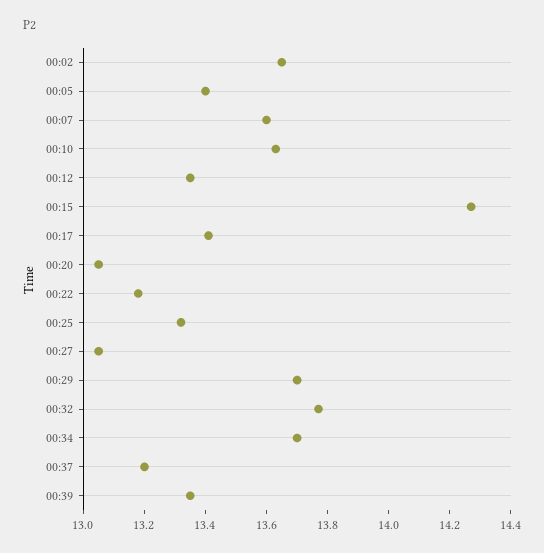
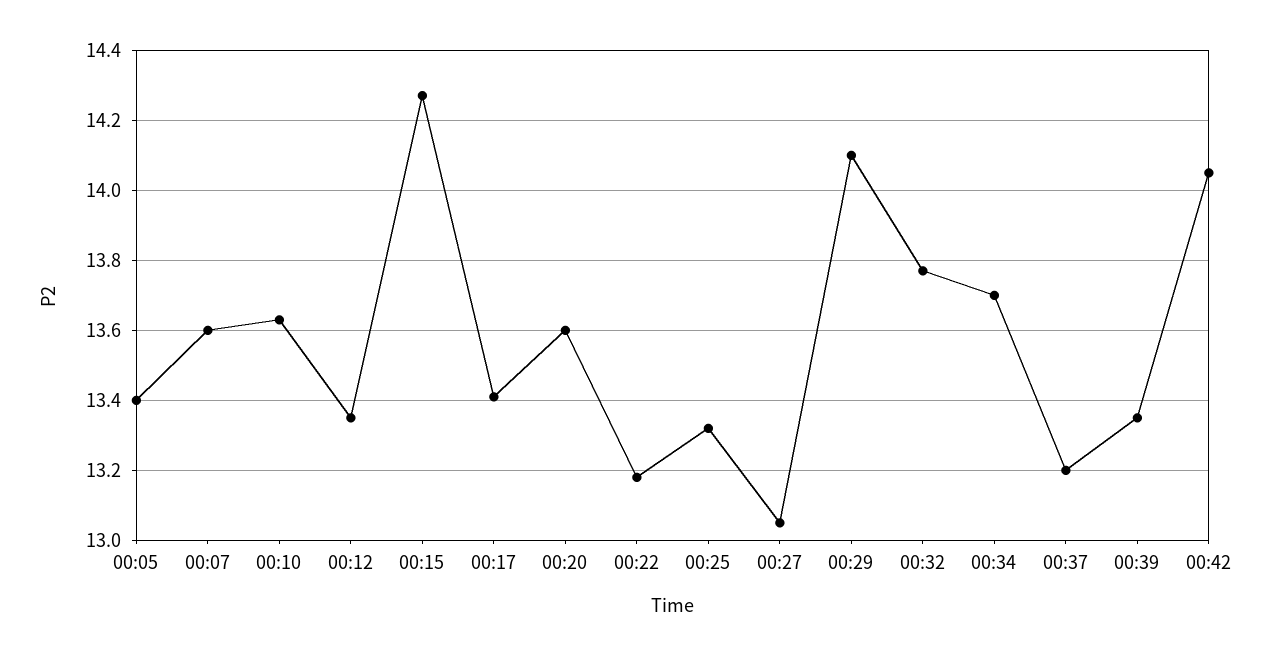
00:02: 13.65 -> none
00:20: 13.05 -> 13.6
00:29: 13.7 -> 14.1
00:42: none -> 14.05

